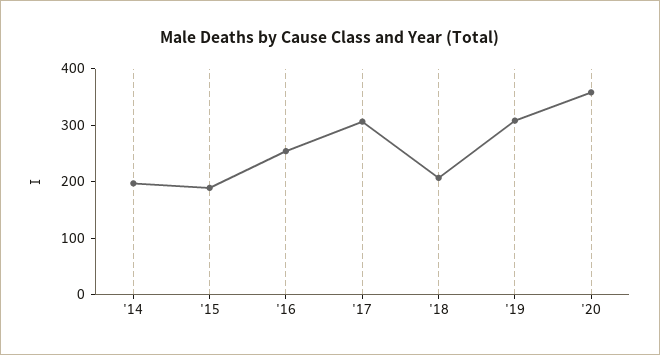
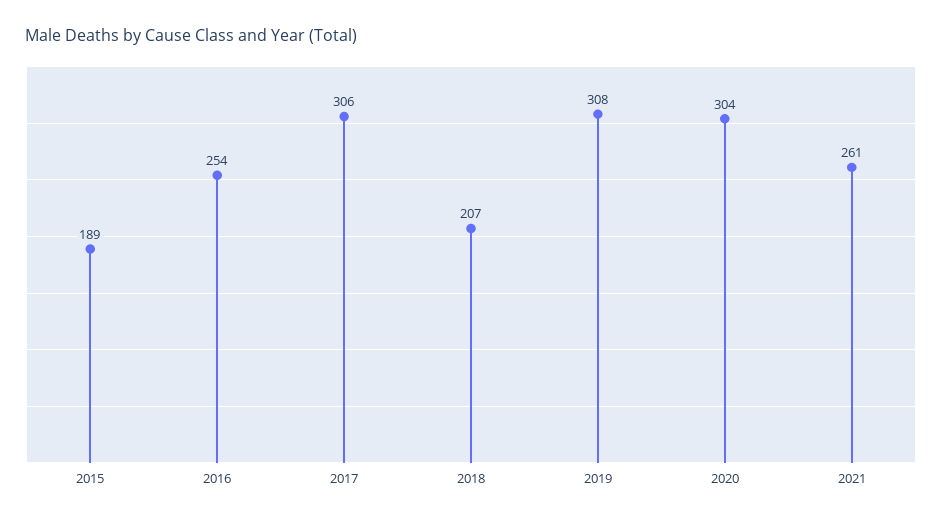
'14: 200 -> none
'20: 360 -> 304
2021: none -> 261

